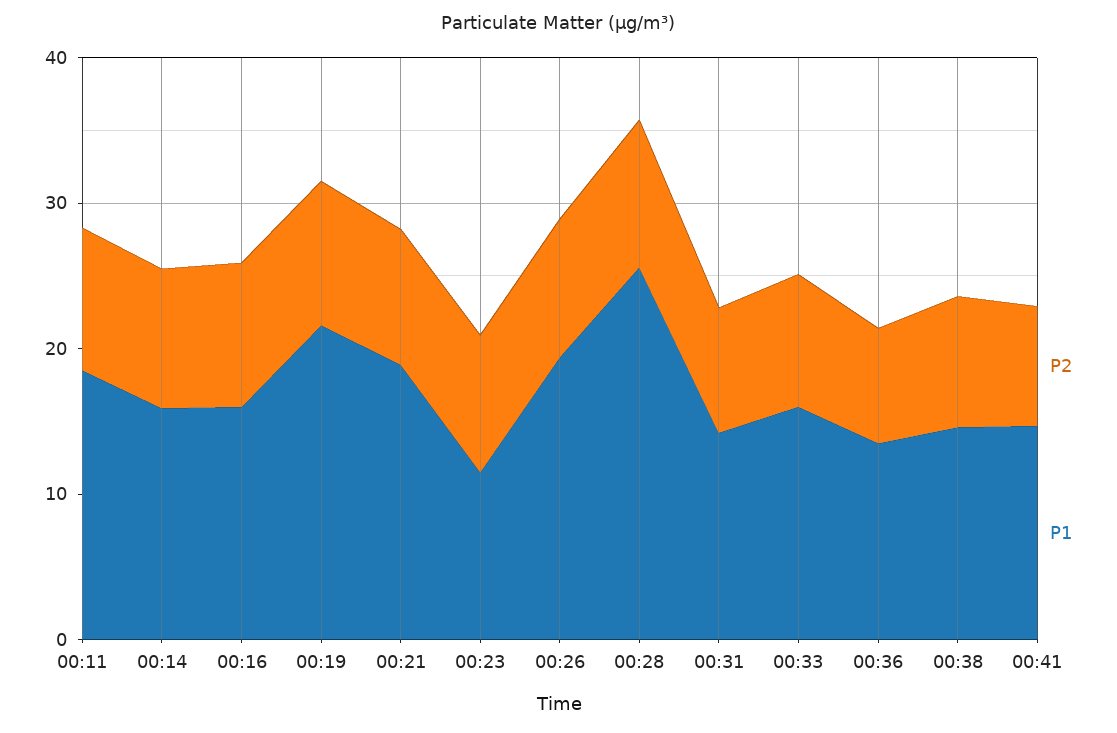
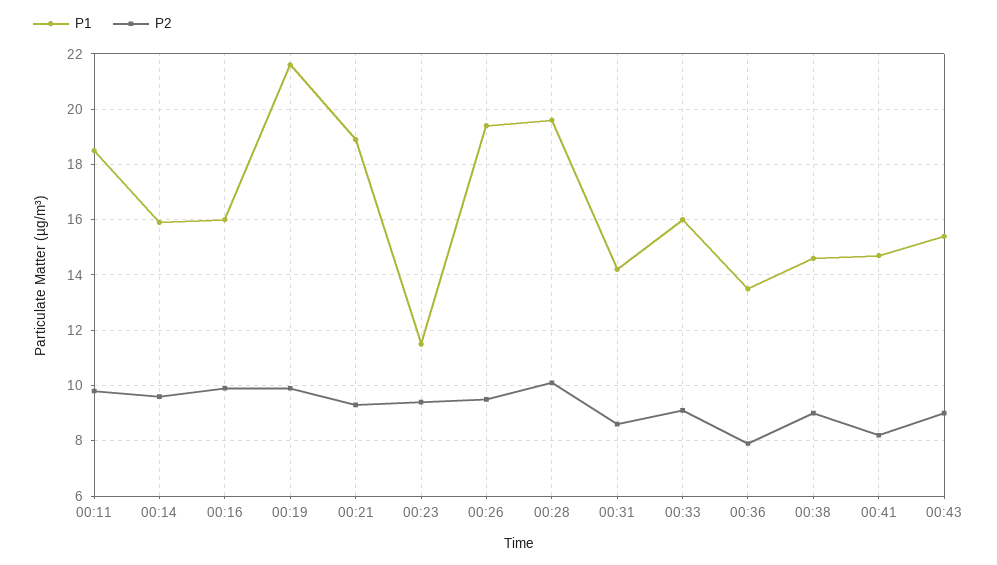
P1, 00:28: 26 -> 19.5
P1, 00:43: none -> 15.5
P2, 00:43: none -> 9

